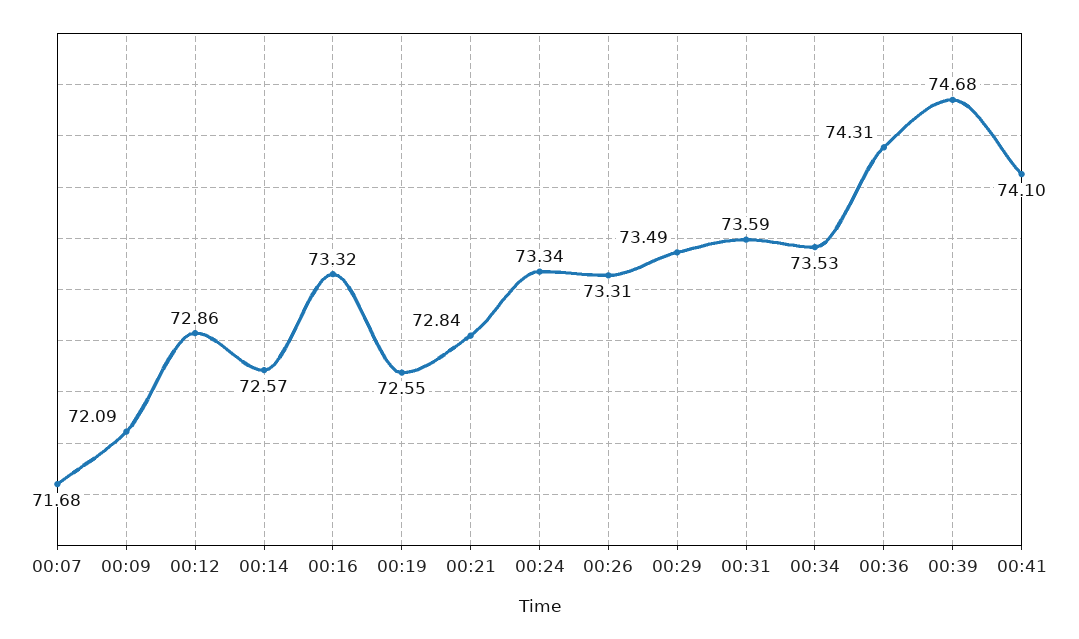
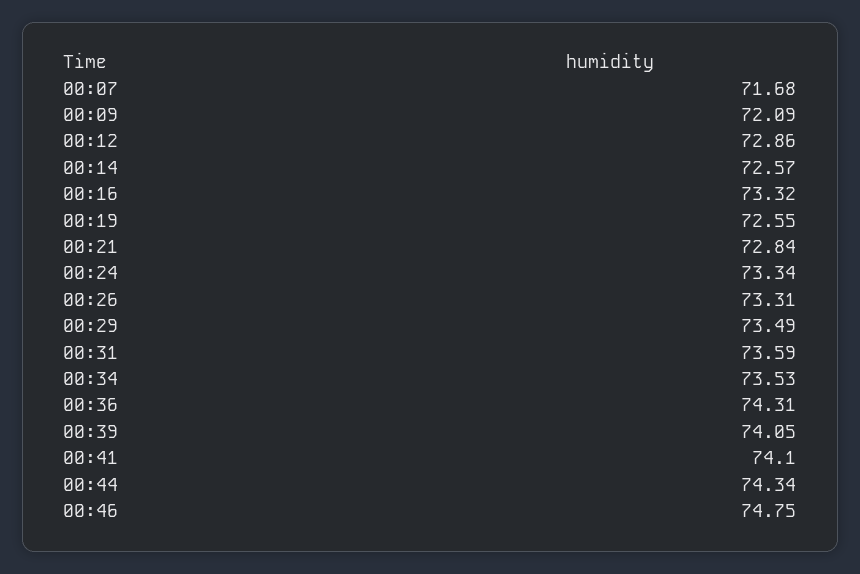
00:39: 74.68 -> 74.05
00:44: none -> 74.34
00:46: none -> 74.75

